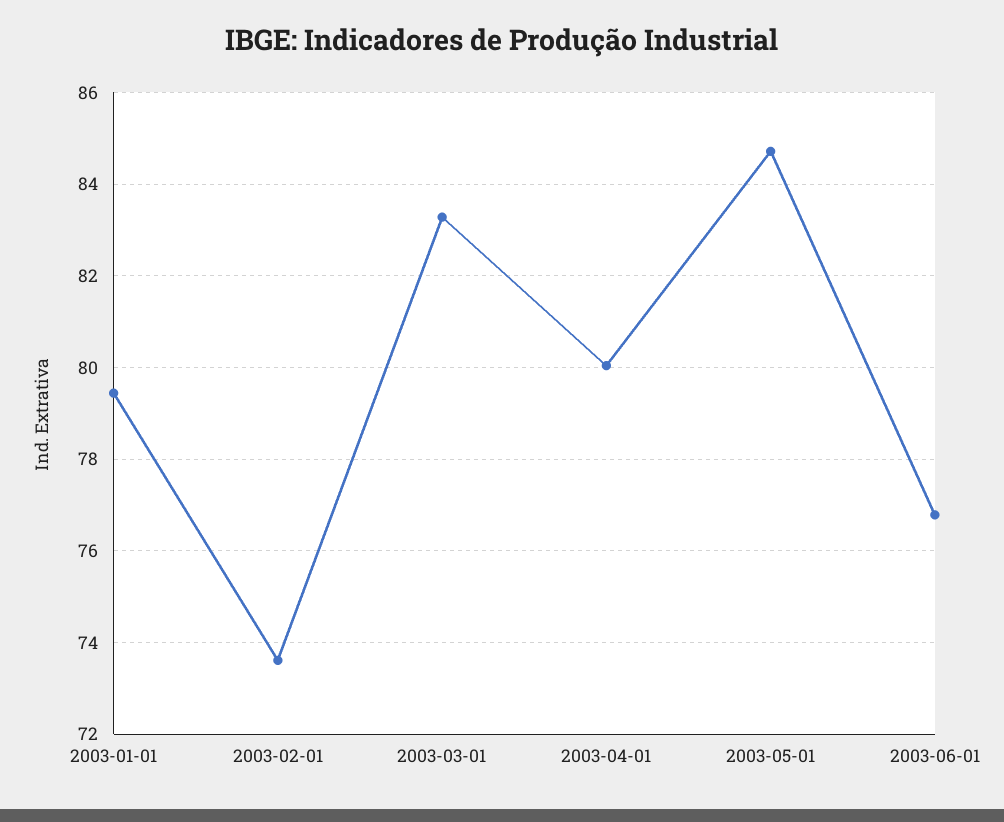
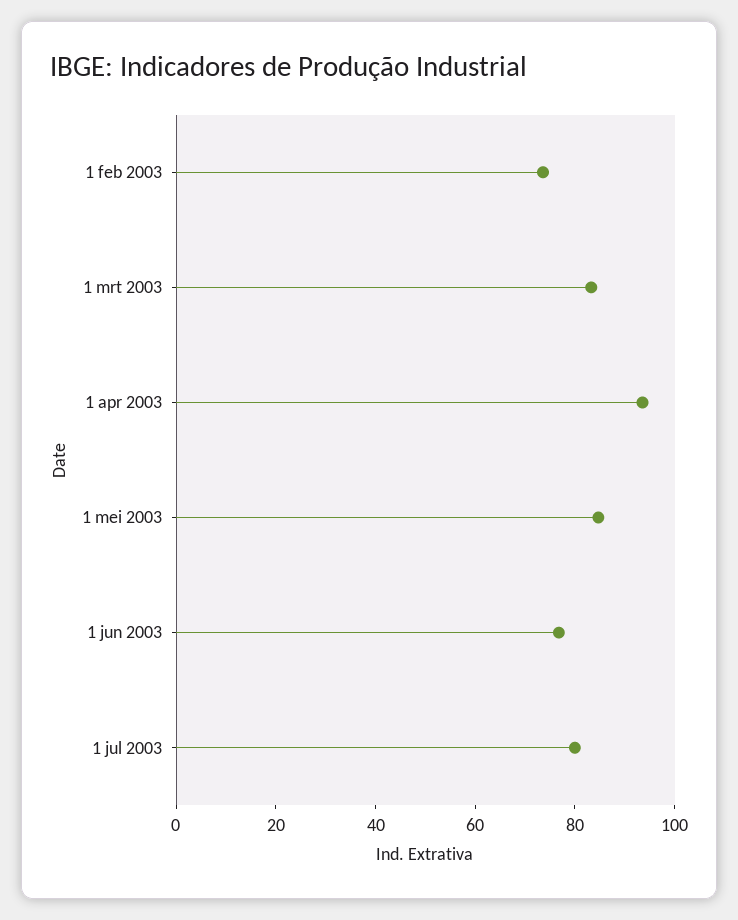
2003-01-01: 79.4 -> none
2003-04-01: 80 -> 95
1 jul 2003: none -> 80

